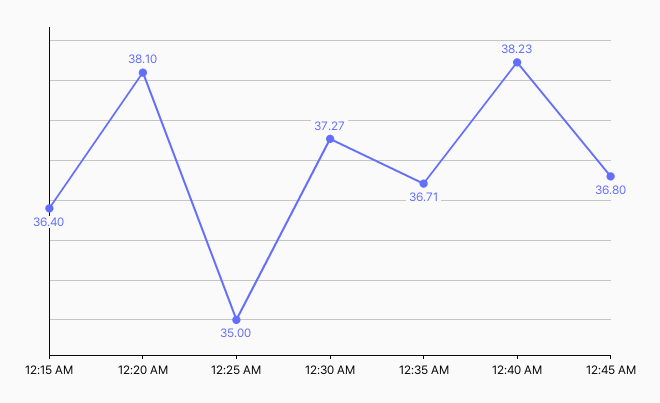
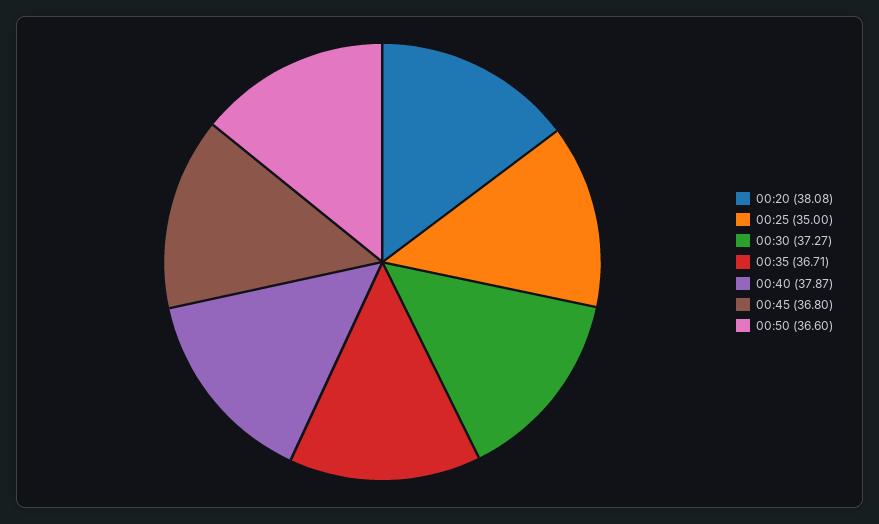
12:15 AM: 36.4 -> none
12:20 AM: 38.1 -> 38.08
12:40 AM: 38.23 -> 37.87
00:50: none -> 36.6

